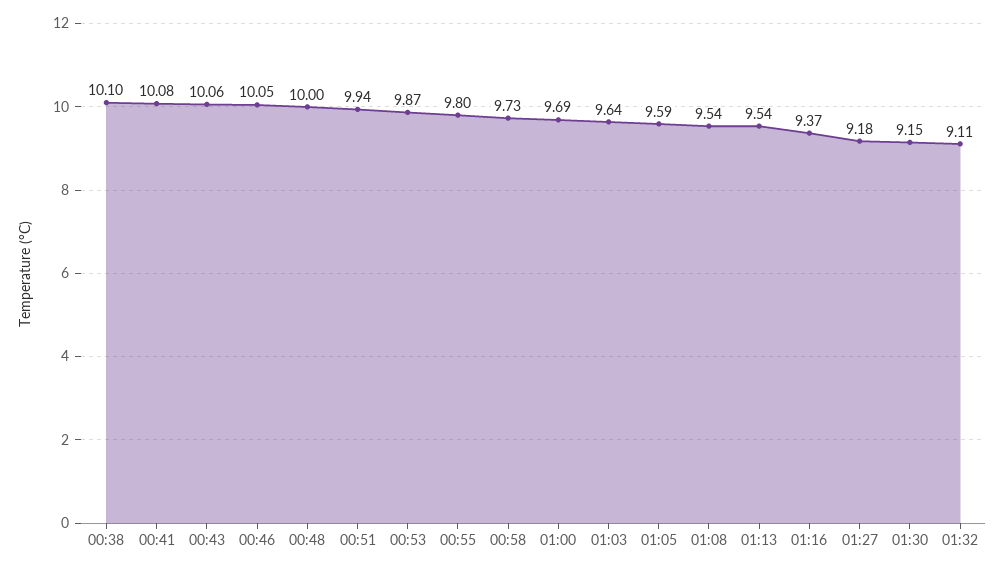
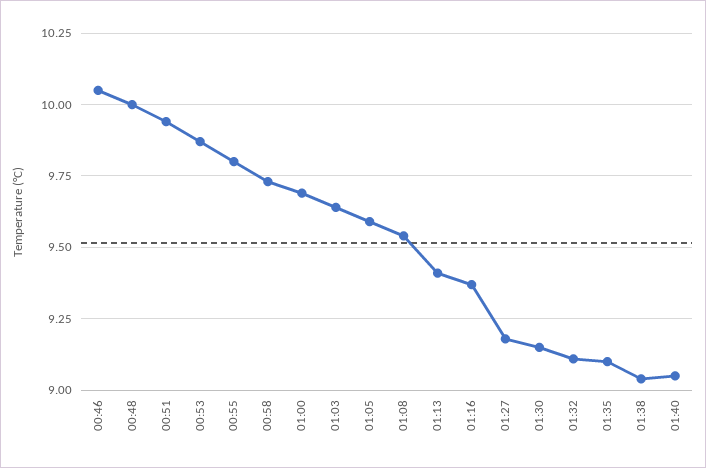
00:38: 10.1 -> none
00:41: 10.08 -> none
00:43: 10.06 -> none
01:13: 9.54 -> 9.4
01:35: none -> 9.1
01:38: none -> 9.05
01:40: none -> 9.05

